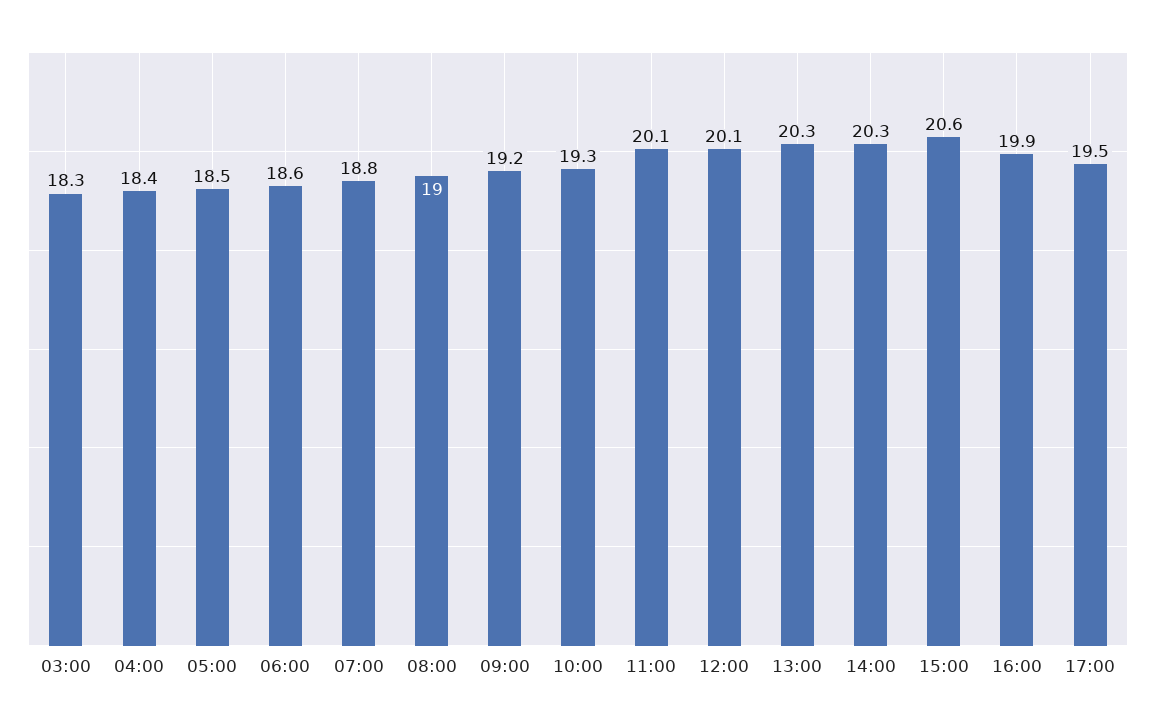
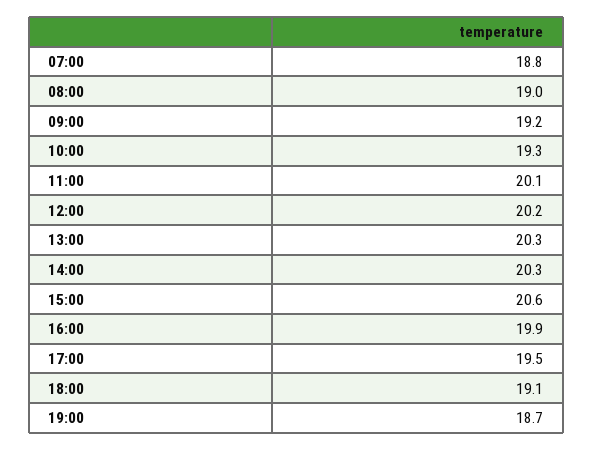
03:00: 18.3 -> none
04:00: 18.4 -> none
05:00: 18.5 -> none
06:00: 18.6 -> none
12:00: 20.1 -> 20.2
18:00: none -> 19.1
19:00: none -> 18.7

